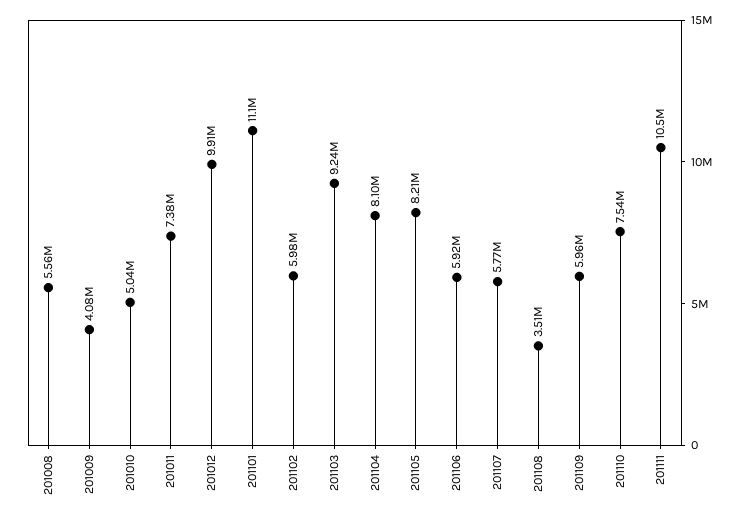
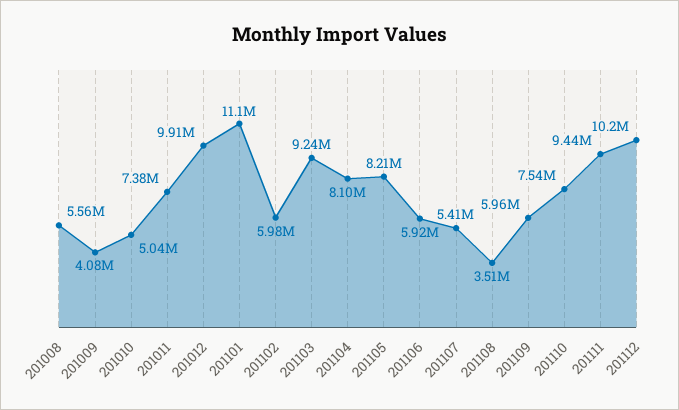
201107: 5770000 -> 5410000
201111: 10500000 -> 9440000
201112: none -> 10200000

